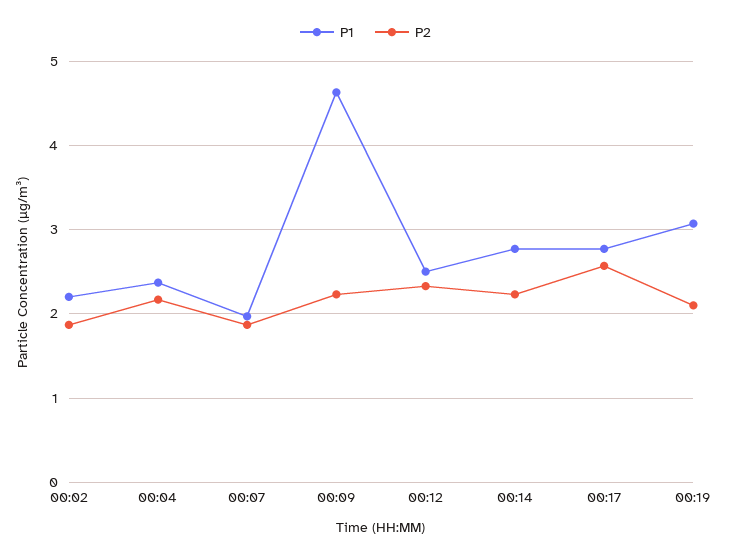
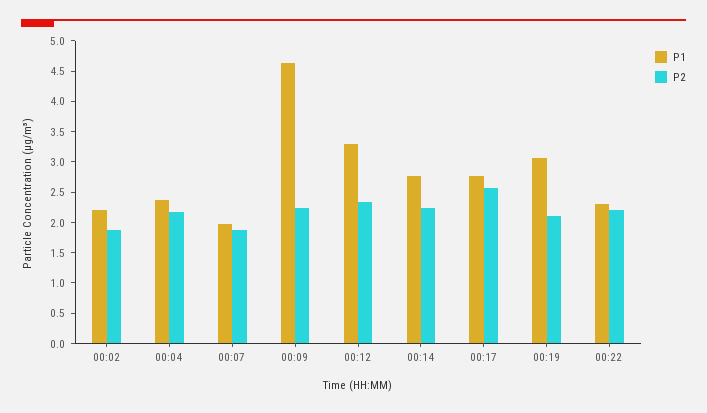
P1, 00:12: 2.5 -> 3.25
P1, 00:22: none -> 2.25
P2, 00:22: none -> 2.25

